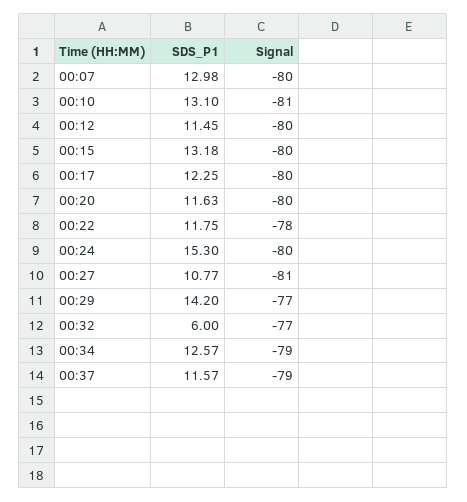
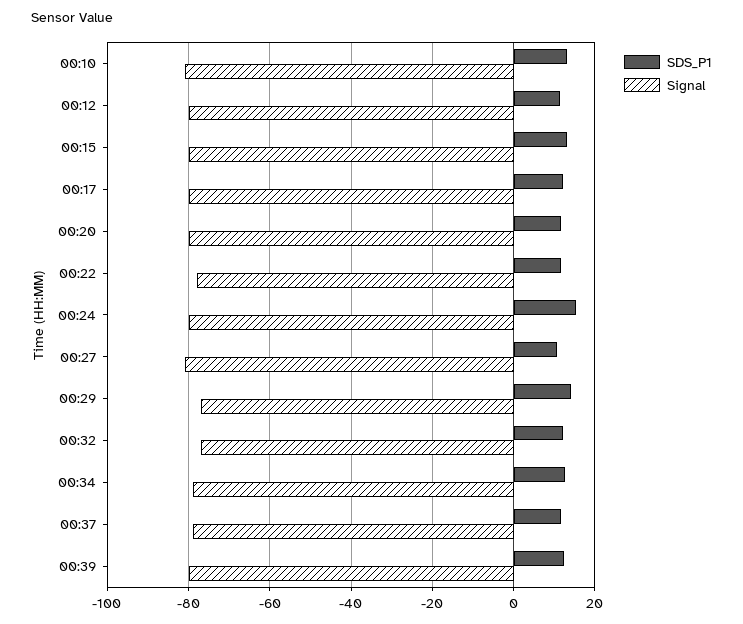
SDS_P1, 00:07: 12.98 -> none
Signal, 00:07: -80 -> none
SDS_P1, 00:32: 6 -> 12
SDS_P1, 00:39: none -> 12
Signal, 00:39: none -> -80

